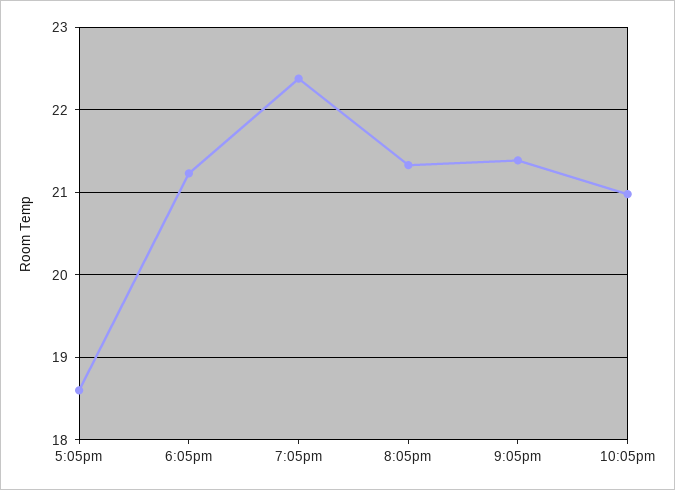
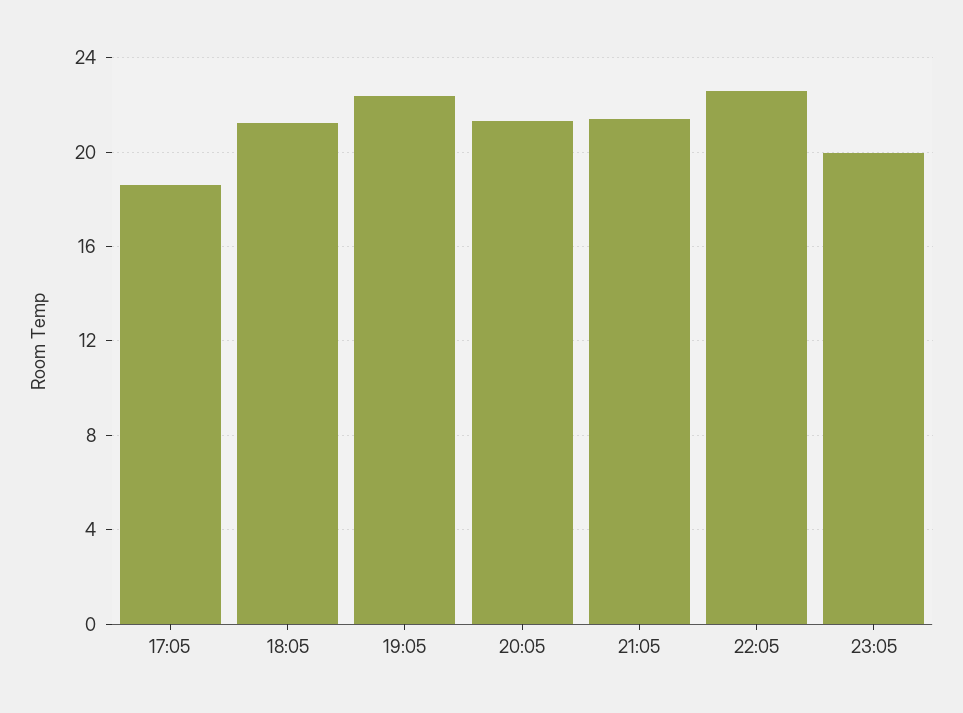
10:05pm: 21 -> 22.5
23:05: none -> 20

